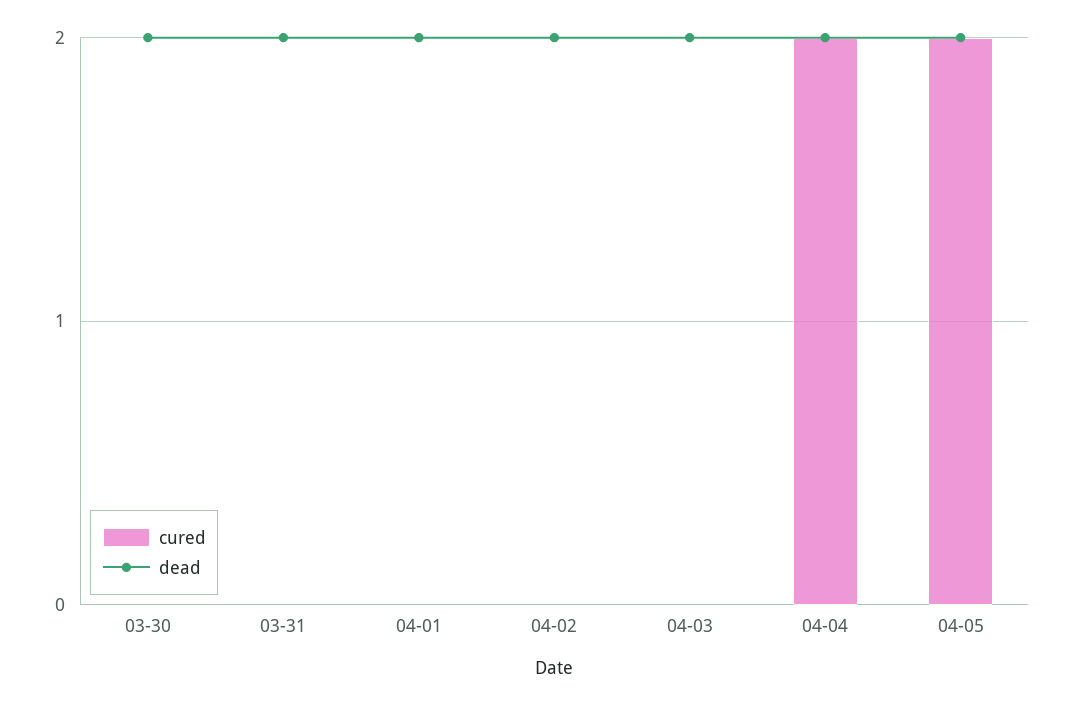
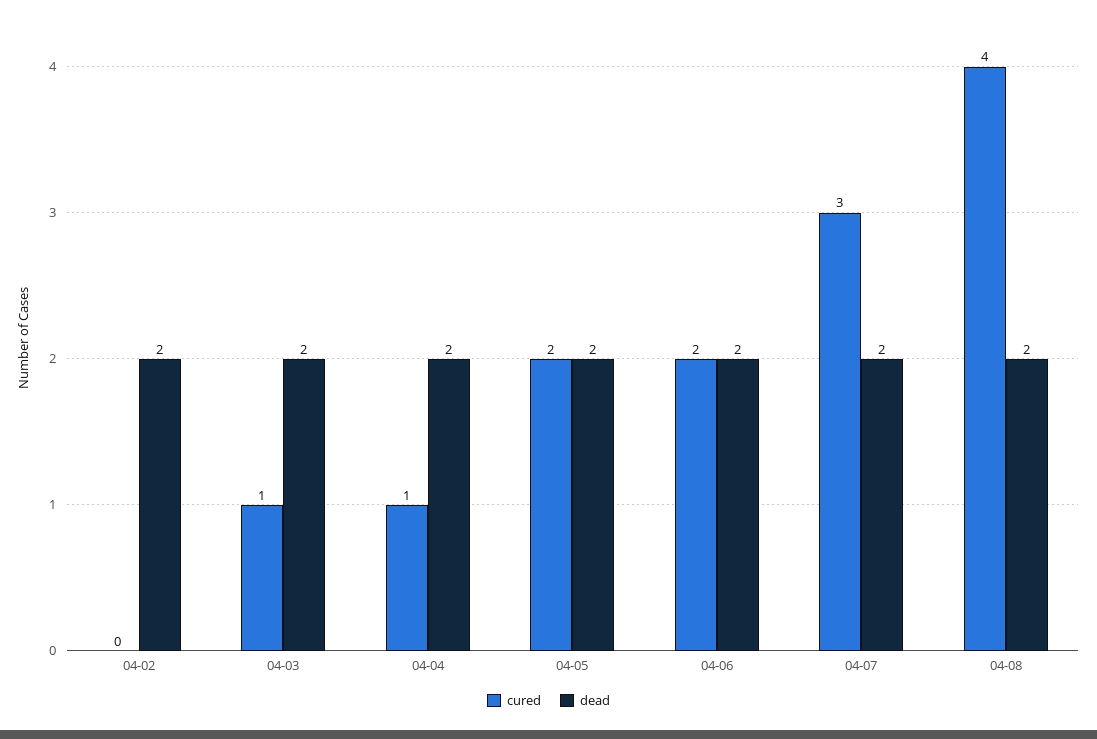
cured, 03-30: 0 -> none
dead, 03-30: 2 -> none
cured, 03-31: 0 -> none
dead, 03-31: 2 -> none
cured, 04-01: 0 -> none
dead, 04-01: 2 -> none
cured, 04-03: 0 -> 1
cured, 04-04: 2 -> 1
cured, 04-06: none -> 2
dead, 04-06: none -> 2
cured, 04-07: none -> 3
dead, 04-07: none -> 2
cured, 04-08: none -> 4
dead, 04-08: none -> 2

